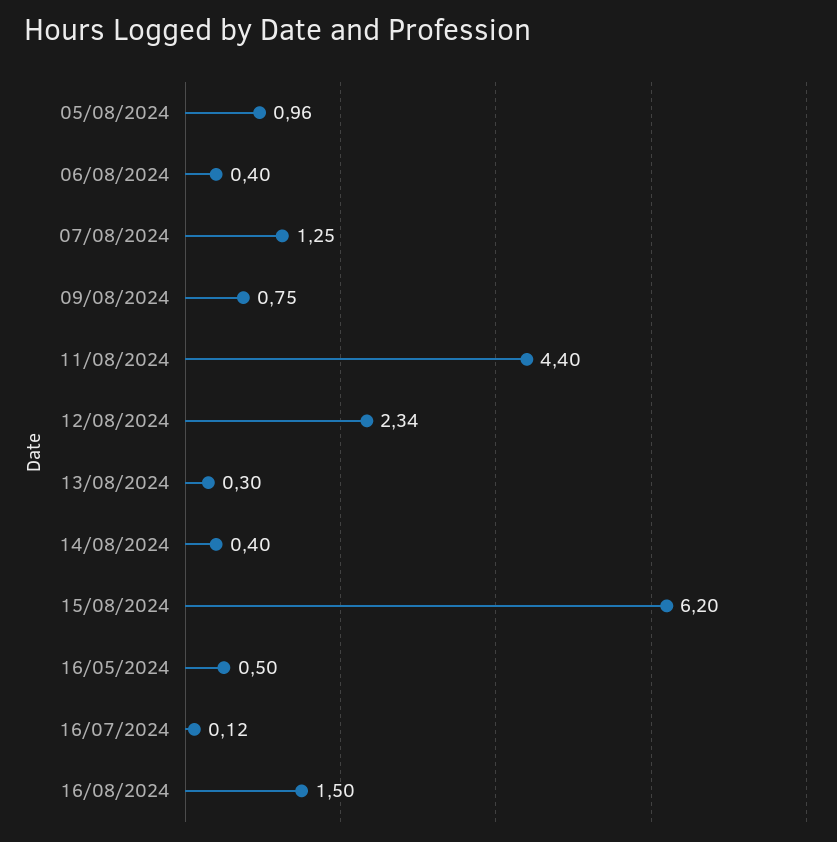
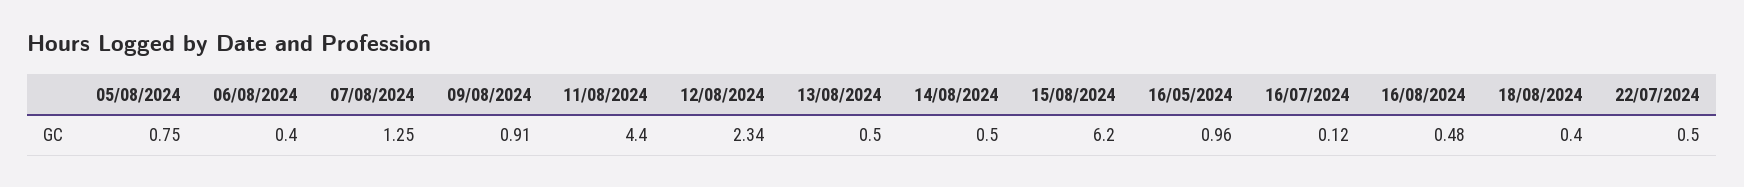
05/08/2024: 0.96 -> 0.75
09/08/2024: 0.75 -> 0.91
13/08/2024: 0.3 -> 0.5
14/08/2024: 0.4 -> 0.5
16/05/2024: 0.5 -> 0.96
16/08/2024: 1.5 -> 0.48
18/08/2024: none -> 0.4
22/07/2024: none -> 0.5

